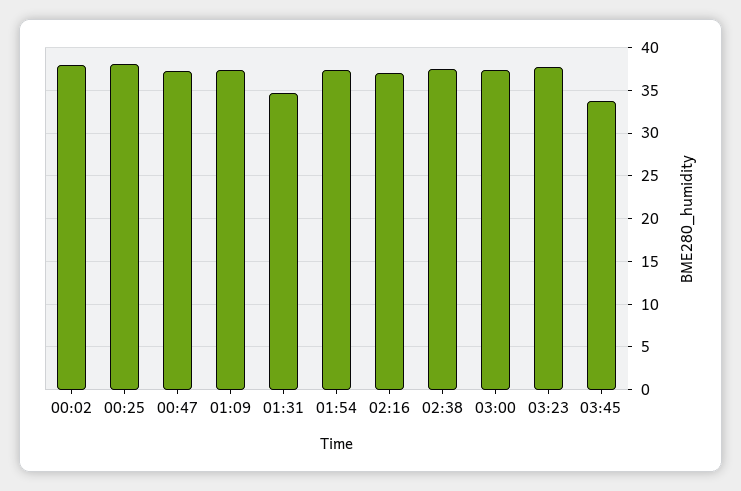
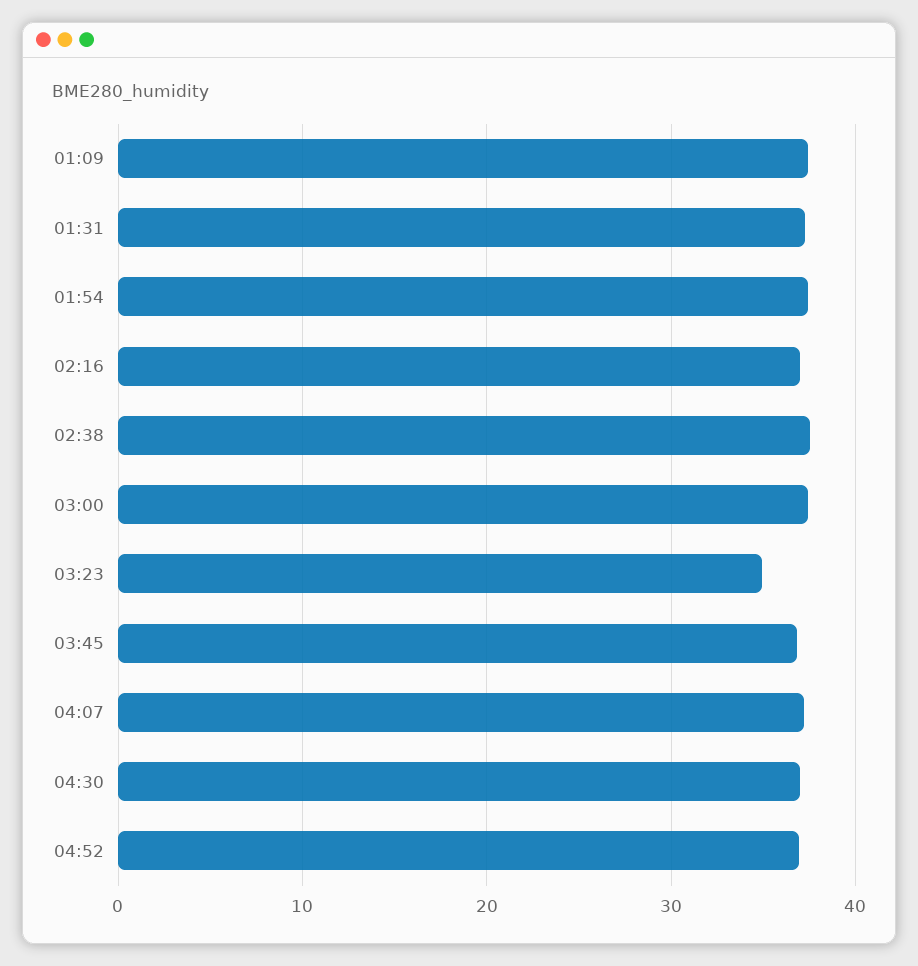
00:02: 38 -> none
00:25: 38 -> none
00:47: 37 -> none
01:31: 35 -> 37
03:23: 38 -> 35
03:45: 34 -> 37
04:07: none -> 37
04:30: none -> 37
04:52: none -> 37

